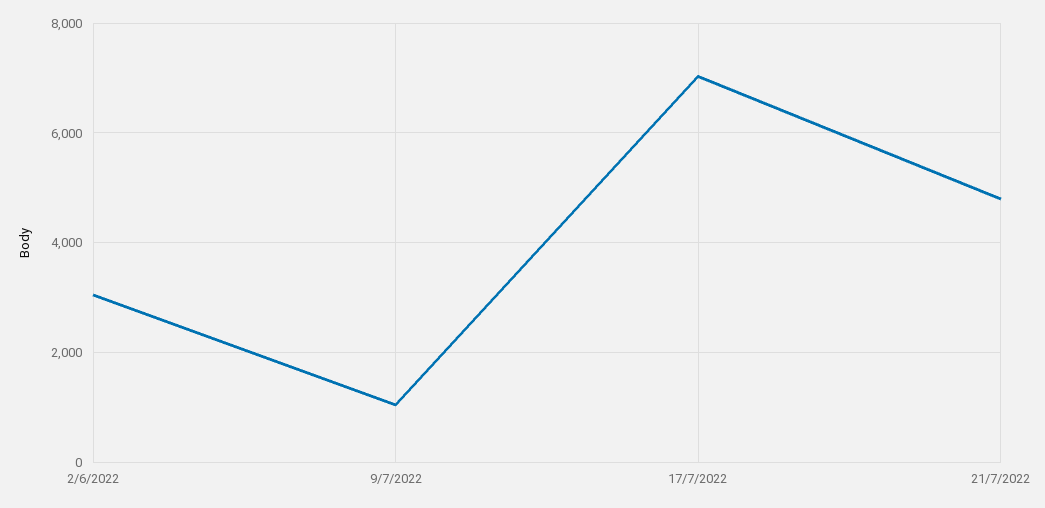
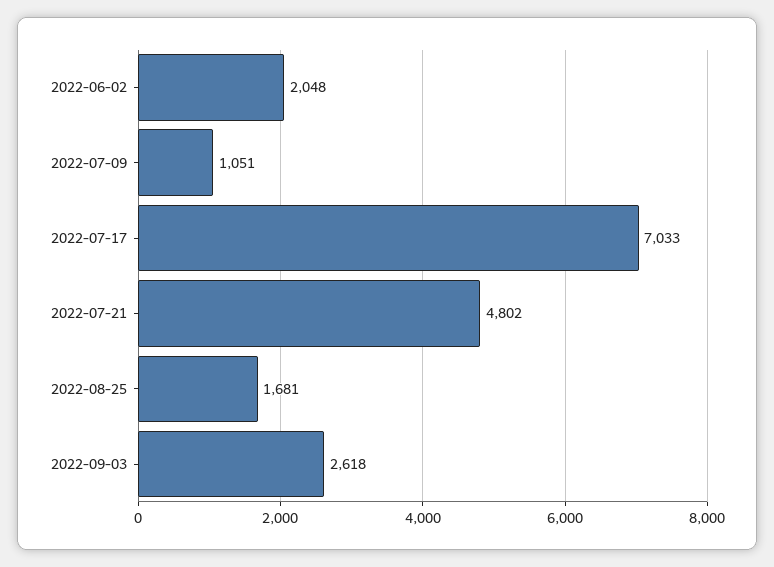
2/6/2022: 3000 -> 2048
2022-08-25: none -> 1681
2022-09-03: none -> 2618

